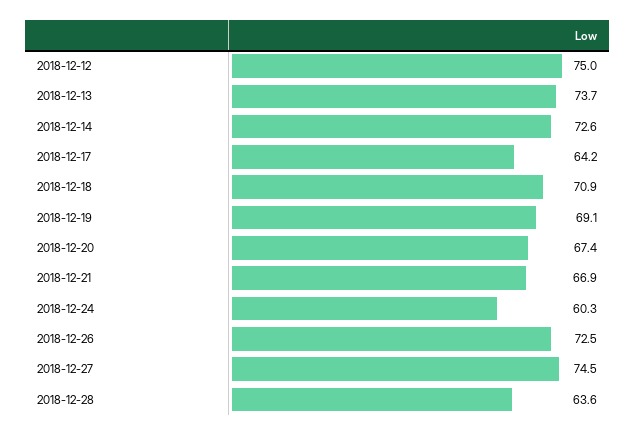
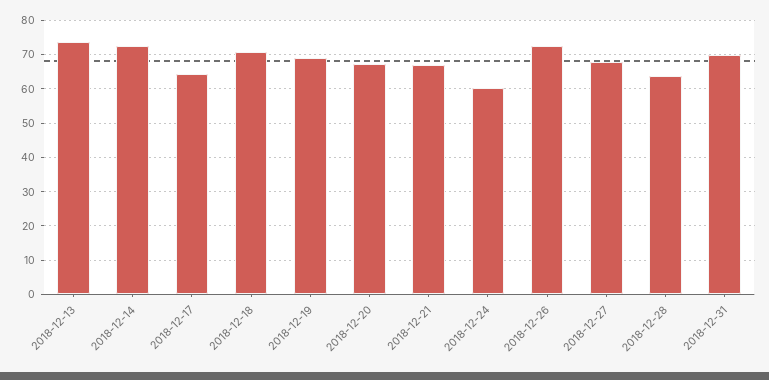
2018-12-12: 75 -> none
2018-12-27: 74.5 -> 68
2018-12-31: none -> 70

